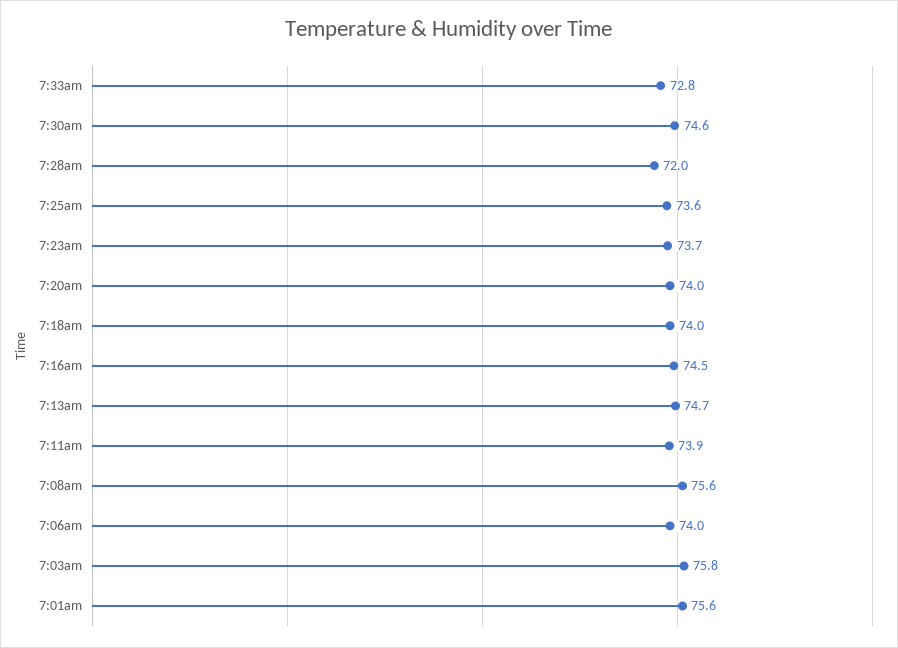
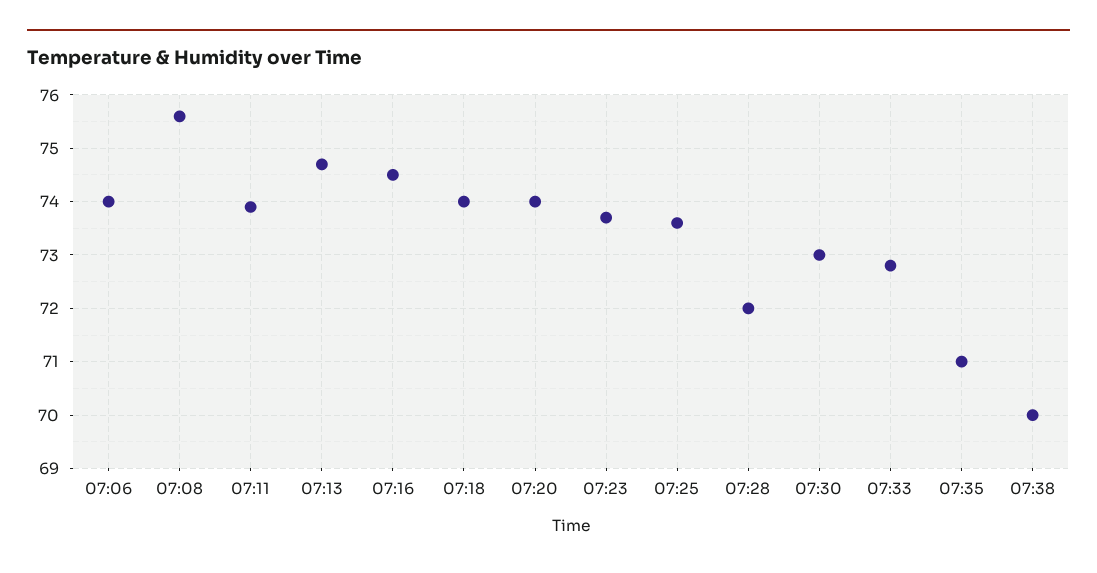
7:30am: 74.6 -> 73
7:03am: 75.8 -> none
7:01am: 75.6 -> none
07:35: none -> 71
07:38: none -> 70

